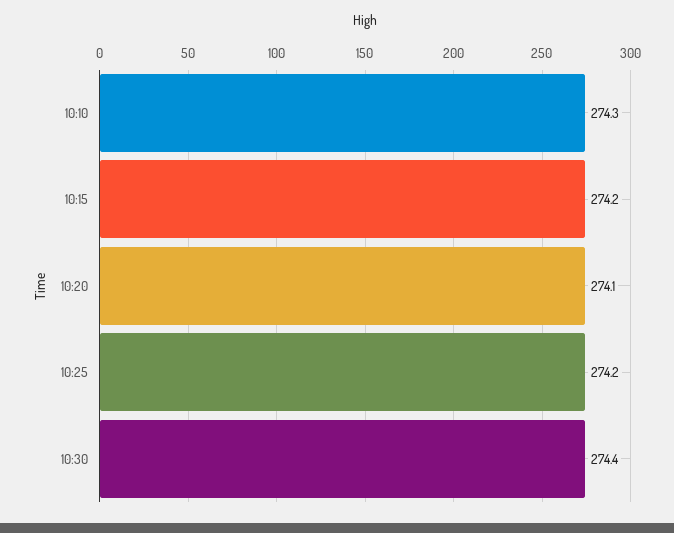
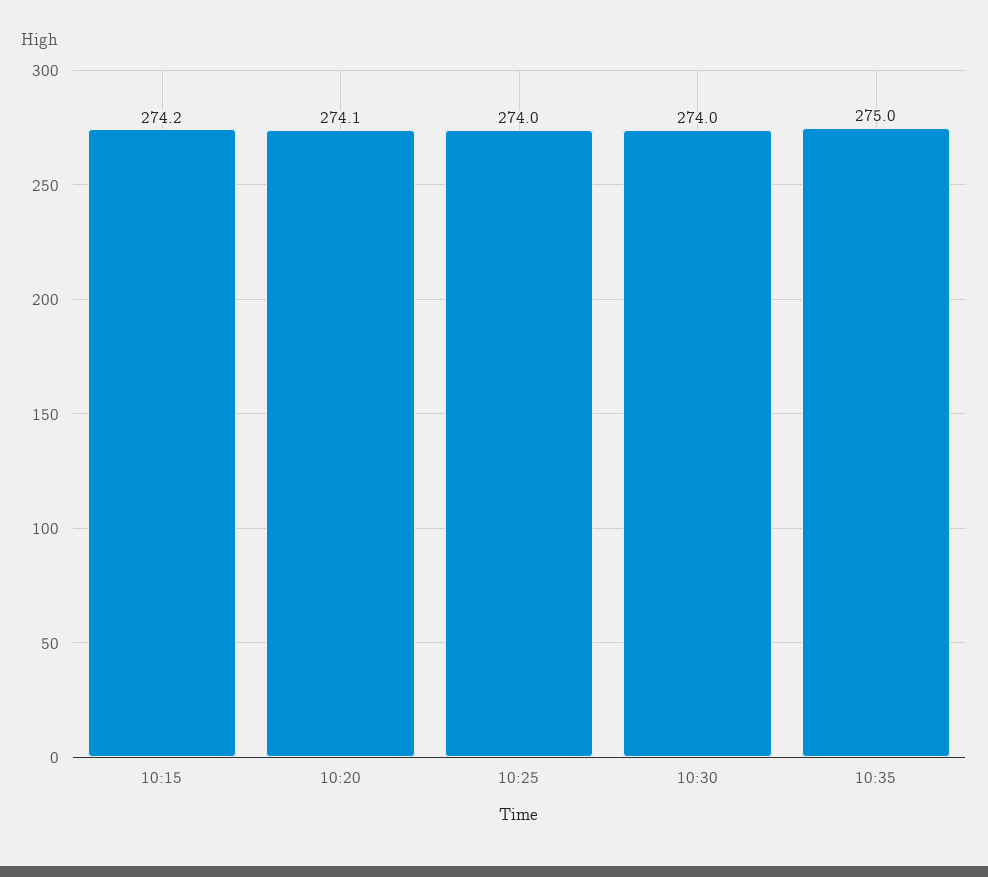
10:10: 274.3 -> none
10:25: 274.2 -> 274
10:30: 274.4 -> 274
10:35: none -> 275

